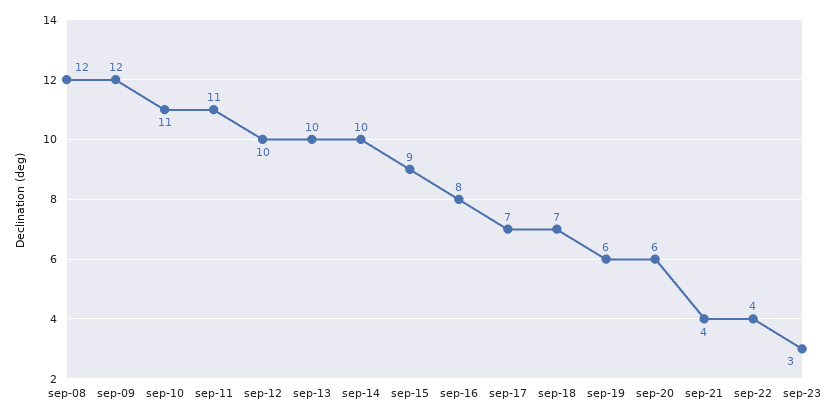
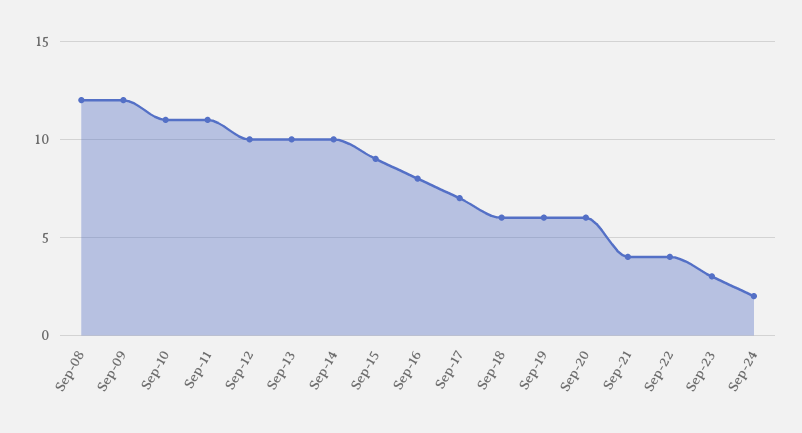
sep-18: 7 -> 6
Sep-24: none -> 2

